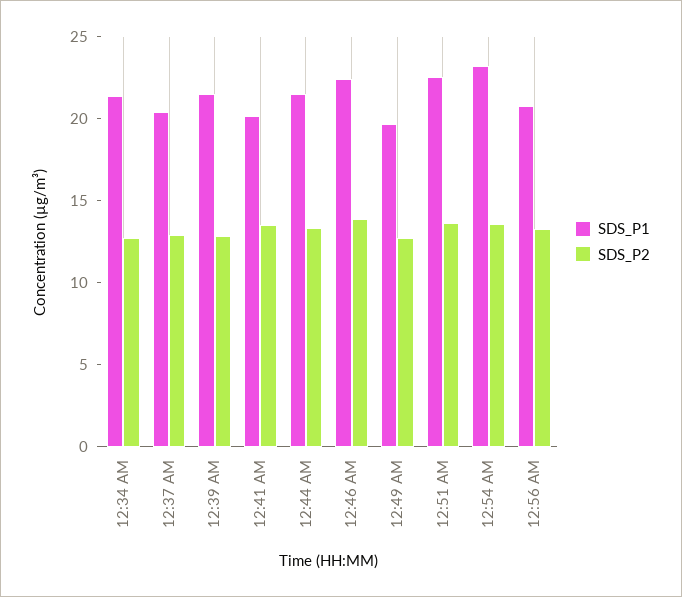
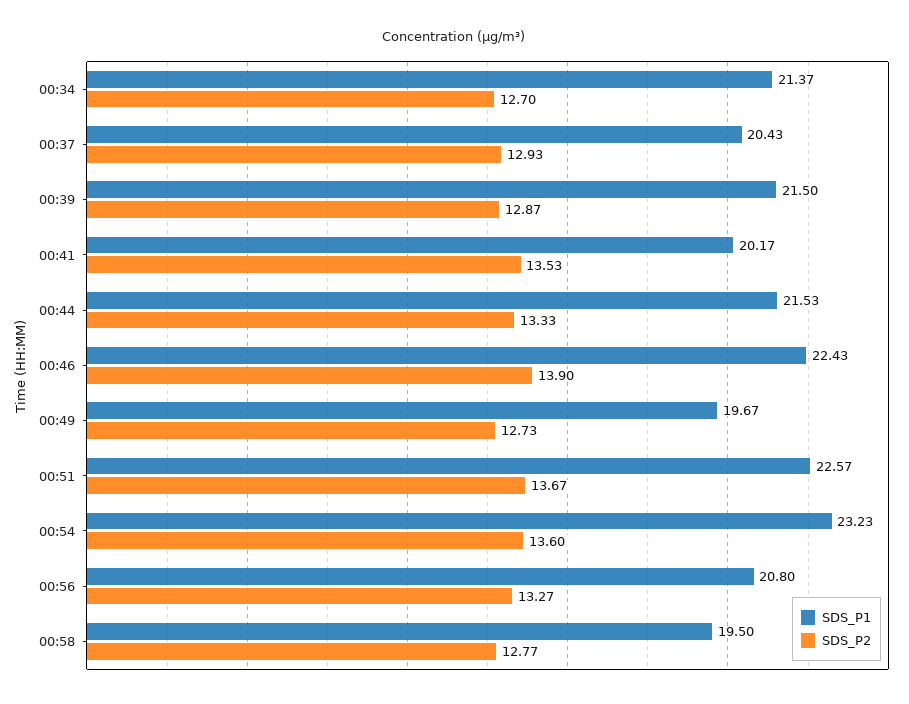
SDS_P1, 00:58: none -> 19.5
SDS_P2, 00:58: none -> 12.77

